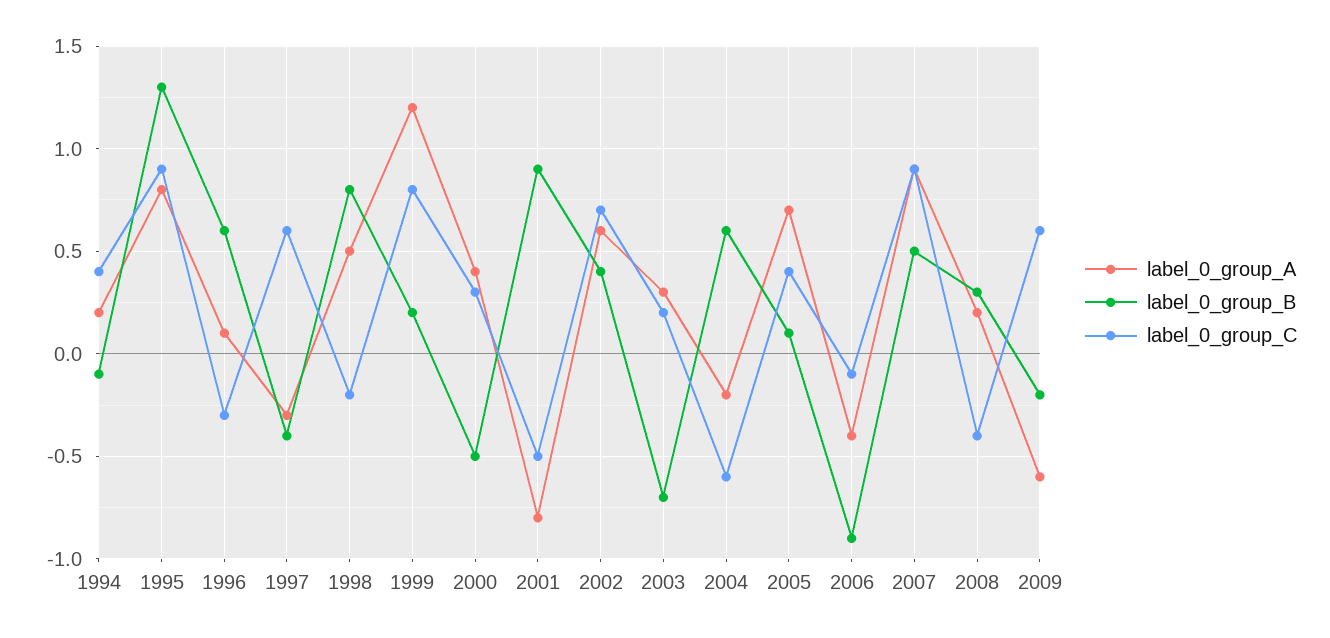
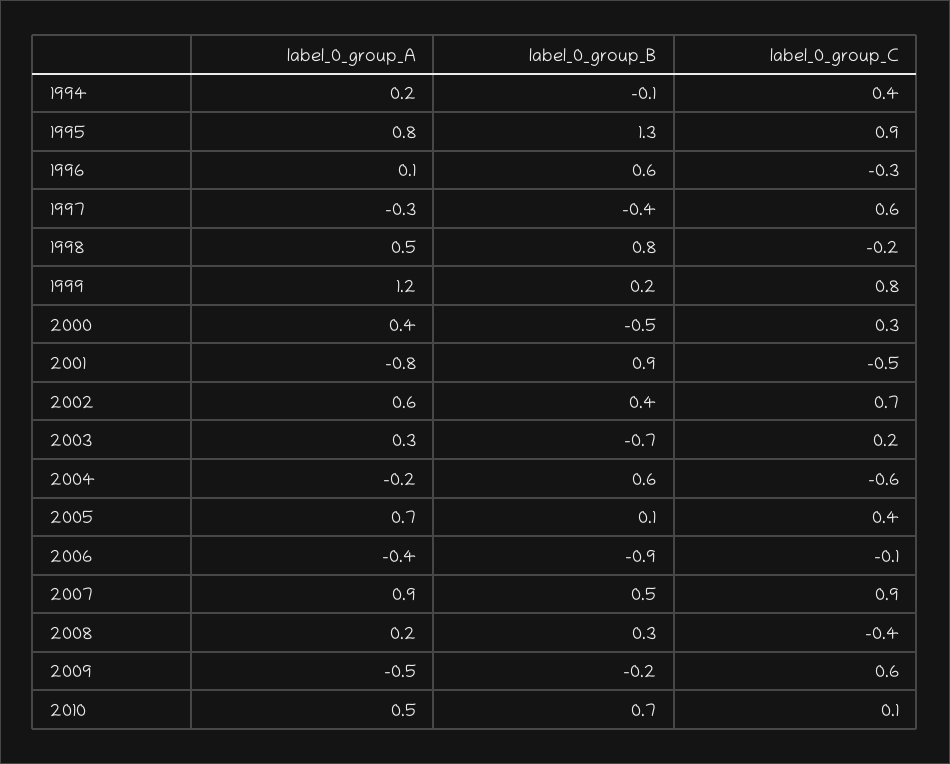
label_0_group_A, 2009: -0.6 -> -0.5
label_0_group_A, 2010: none -> 0.5
label_0_group_B, 2010: none -> 0.7
label_0_group_C, 2010: none -> 0.1

